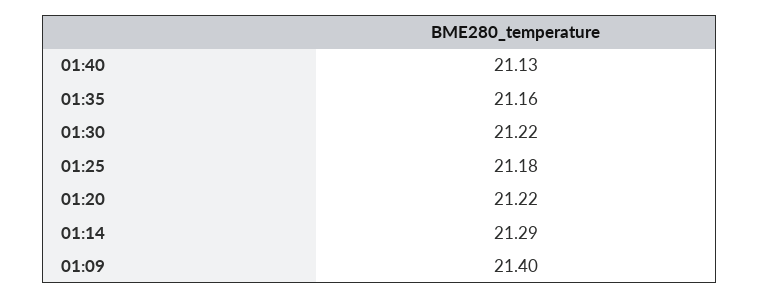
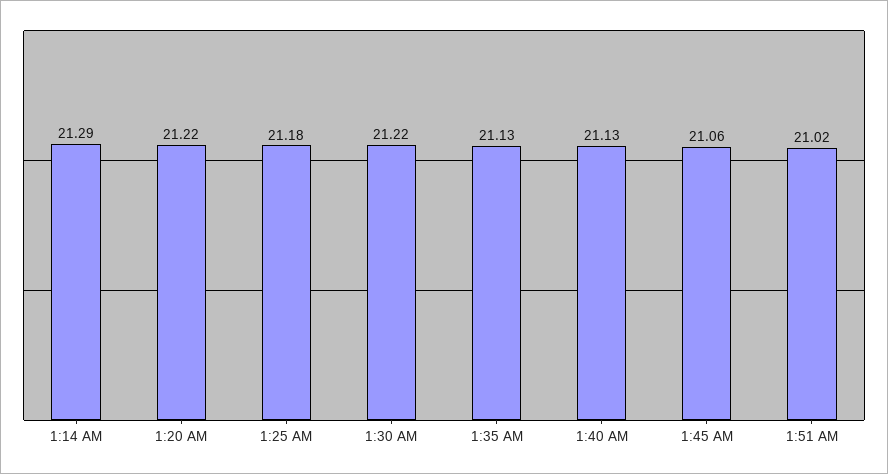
01:35: 21.16 -> 21.13
01:09: 21.4 -> none
1:45 AM: none -> 21.06
1:51 AM: none -> 21.02

